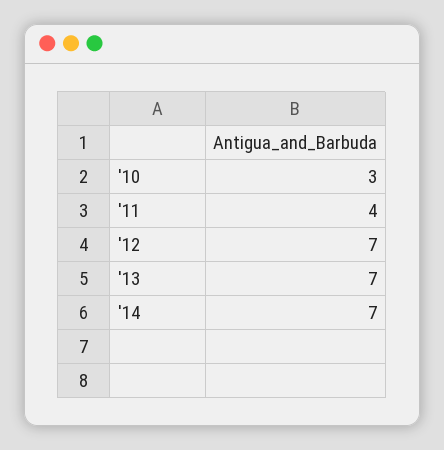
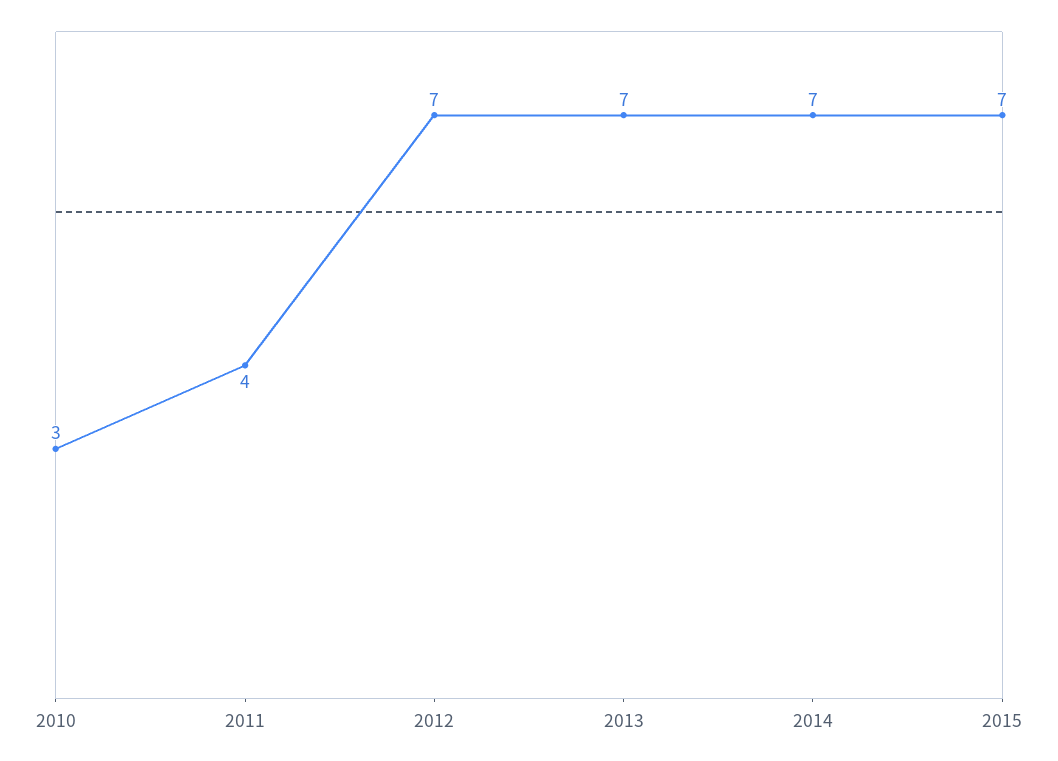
2015: none -> 7

